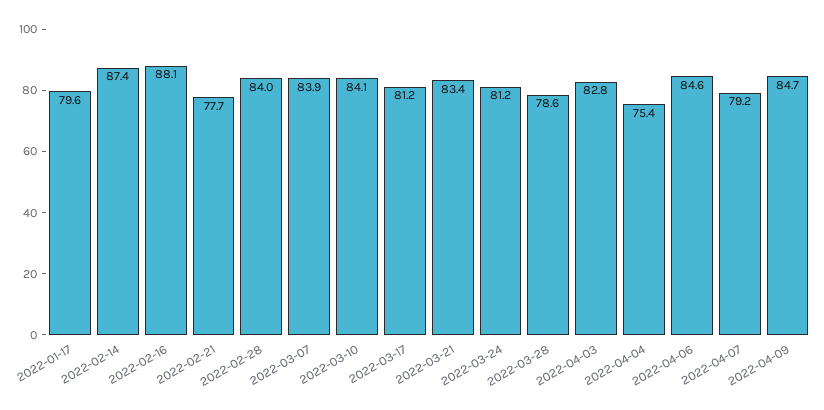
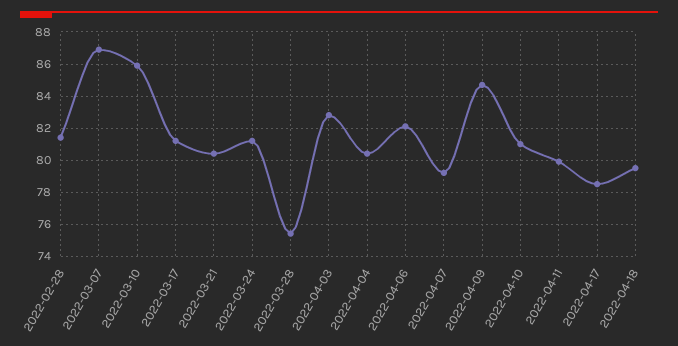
2022-01-17: 79.6 -> none
2022-02-14: 87.4 -> none
2022-02-16: 88.1 -> none
2022-02-21: 77.7 -> none
2022-02-28: 84 -> 81.5
2022-03-07: 83.9 -> 87
2022-03-10: 84.1 -> 86
2022-03-21: 83.4 -> 80.5
2022-03-28: 78.6 -> 75.5
2022-04-04: 75.4 -> 80.5
2022-04-06: 84.6 -> 82
2022-04-10: none -> 81
2022-04-11: none -> 80
2022-04-17: none -> 78.5
2022-04-18: none -> 79.5

